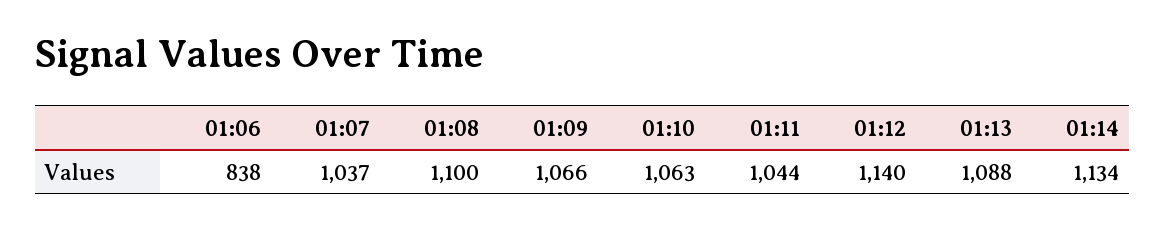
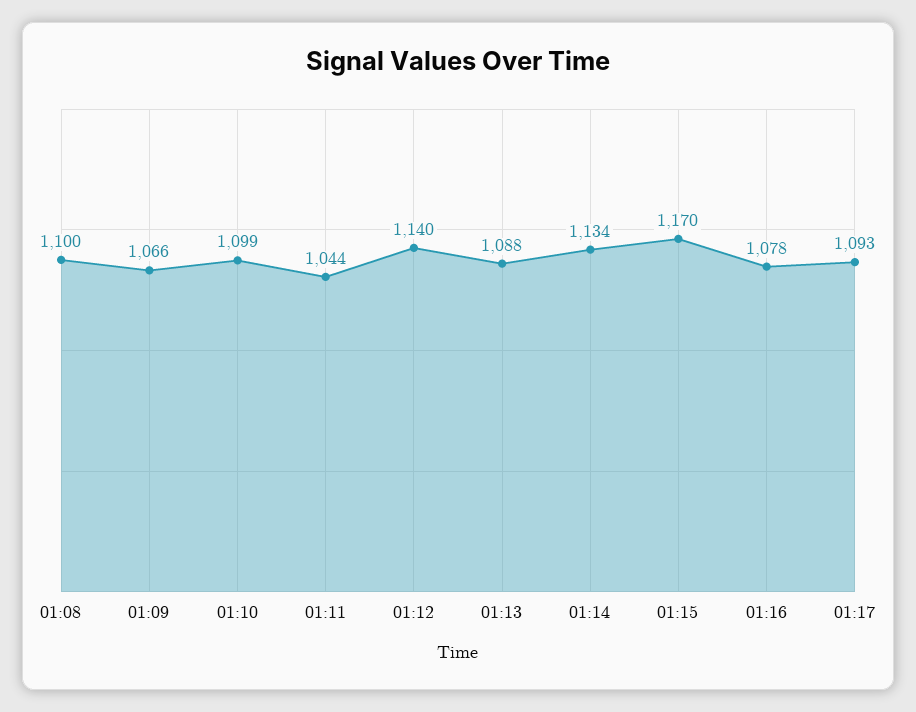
01:06: 838 -> none
01:07: 1037 -> none
01:10: 1063 -> 1099
01:15: none -> 1170
01:16: none -> 1078
01:17: none -> 1093

